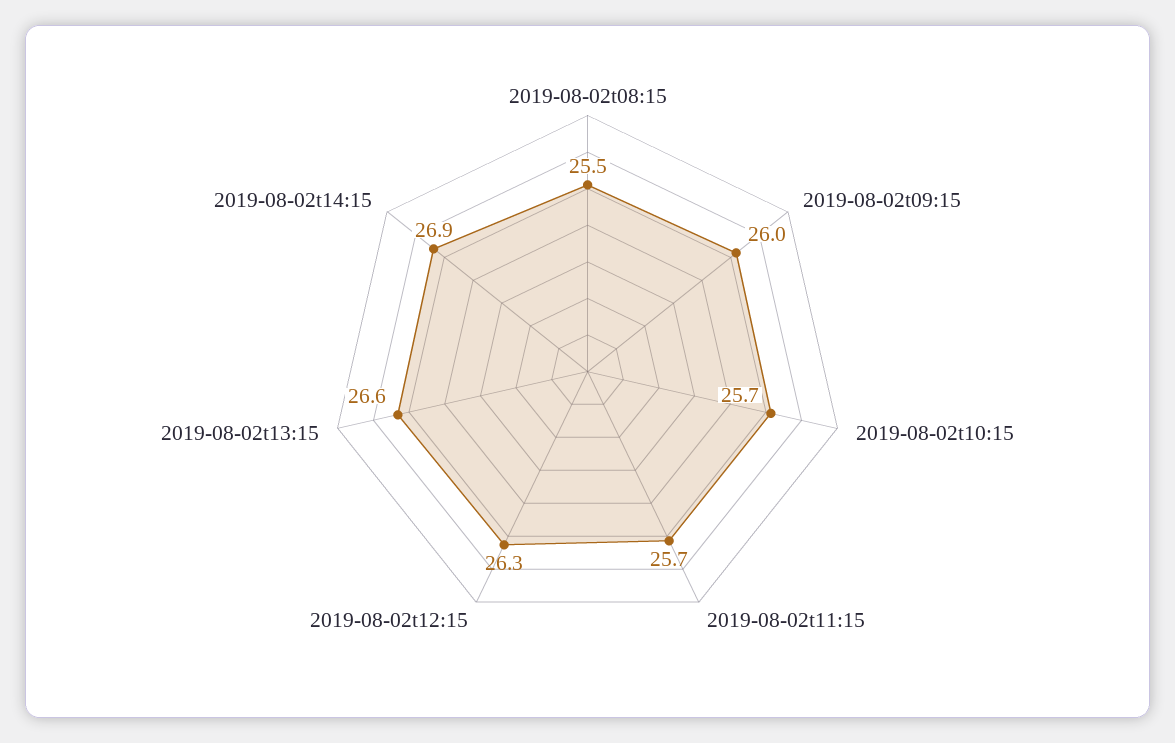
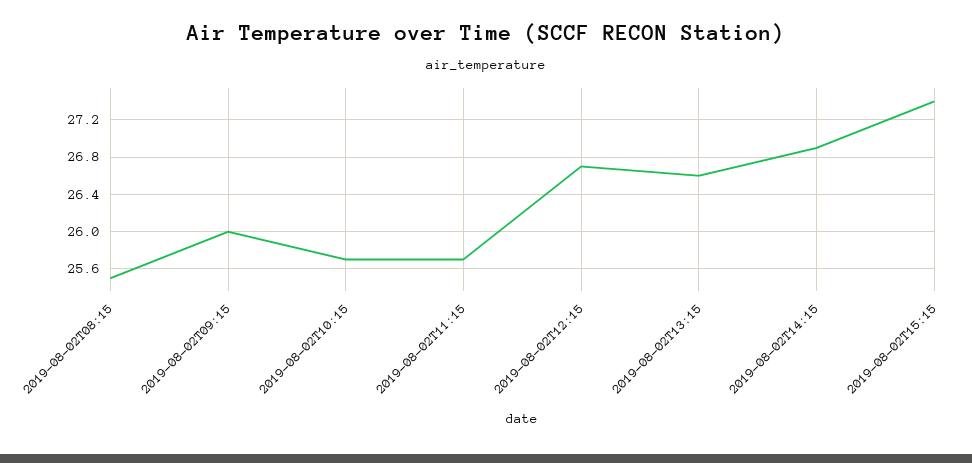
2019-08-02t12:15: 26.3 -> 26.7
2019-08-02T15:15: none -> 27.4

